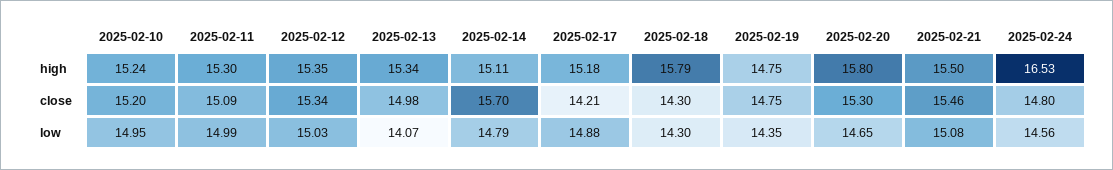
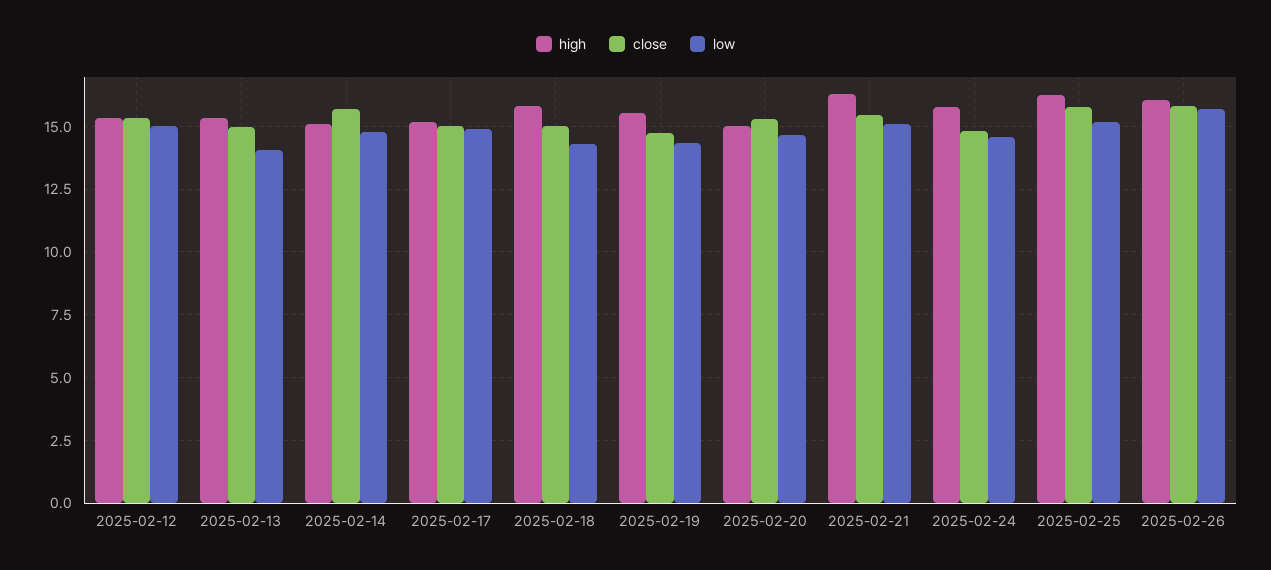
high, 2025-02-10: 15.24 -> none
high, 2025-02-11: 15.3 -> none
high, 2025-02-19: 14.75 -> 15.5
high, 2025-02-20: 15.8 -> 15
high, 2025-02-21: 15.5 -> 16.25
high, 2025-02-24: 16.53 -> 15.75
close, 2025-02-10: 15.2 -> none
close, 2025-02-11: 15.09 -> none
close, 2025-02-17: 14.21 -> 15
close, 2025-02-18: 14.3 -> 15
low, 2025-02-10: 14.95 -> none
low, 2025-02-11: 14.99 -> none
high, 2025-02-25: none -> 16.25
close, 2025-02-25: none -> 15.75
low, 2025-02-25: none -> 15.25
high, 2025-02-26: none -> 16
close, 2025-02-26: none -> 15.75
low, 2025-02-26: none -> 15.75

